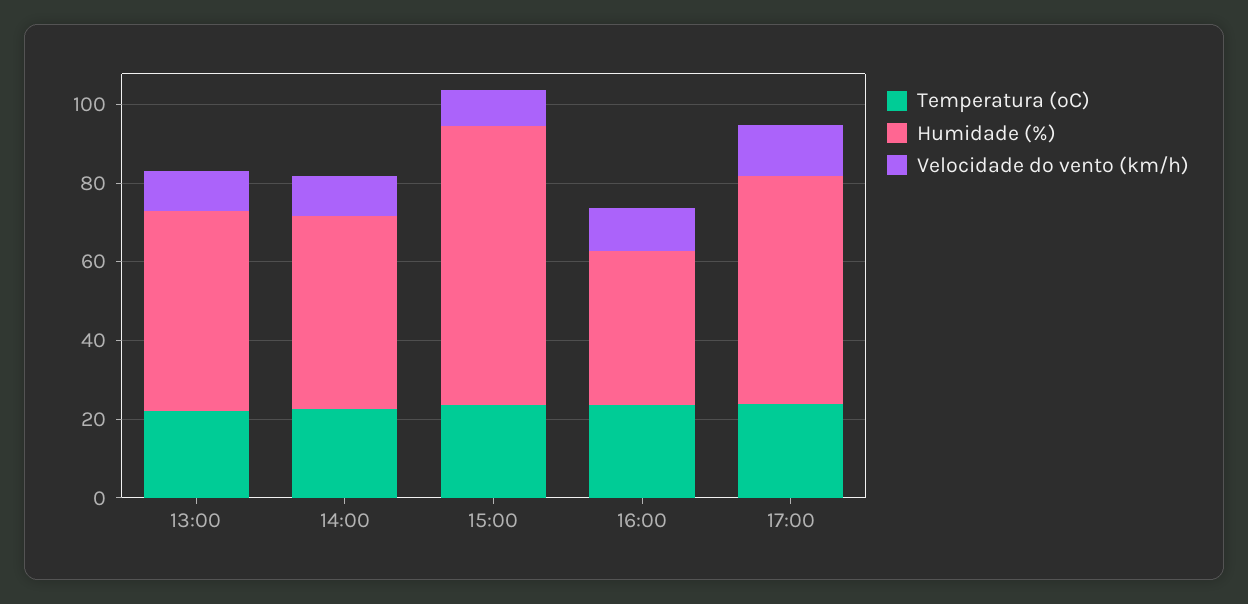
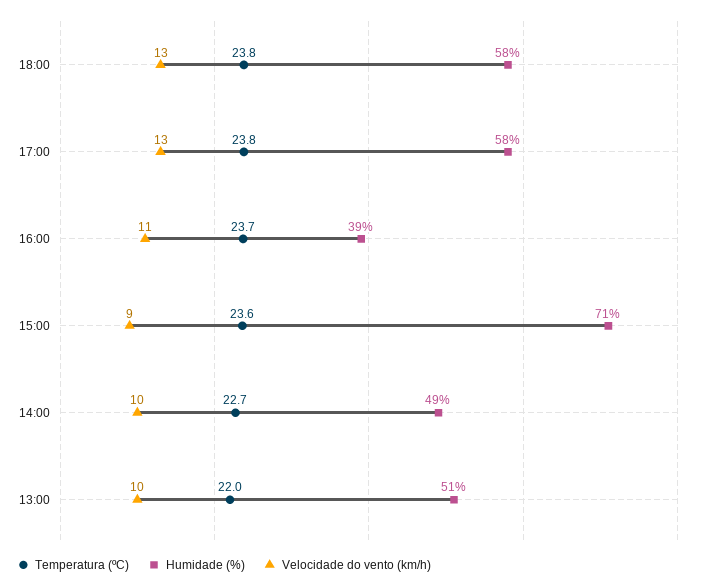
Temperatura (ºC), 18:00: none -> 23.8
Humidade (%), 18:00: none -> 58
Velocidade do vento (km/h), 18:00: none -> 13

